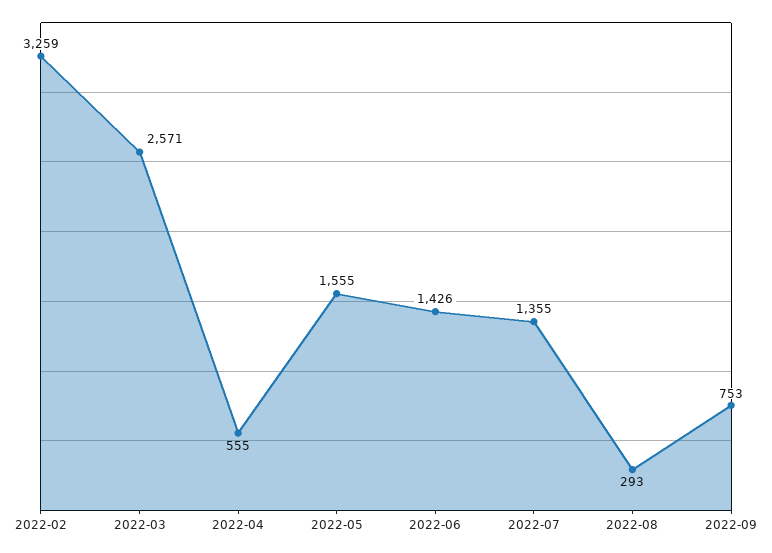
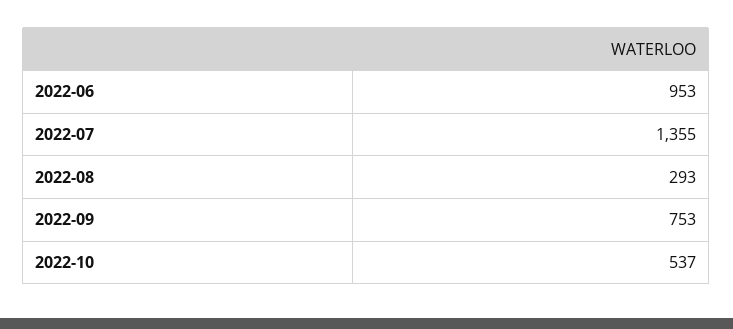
2022-02: 3259 -> none
2022-03: 2571 -> none
2022-04: 555 -> none
2022-05: 1555 -> none
2022-06: 1426 -> 953
2022-10: none -> 537

